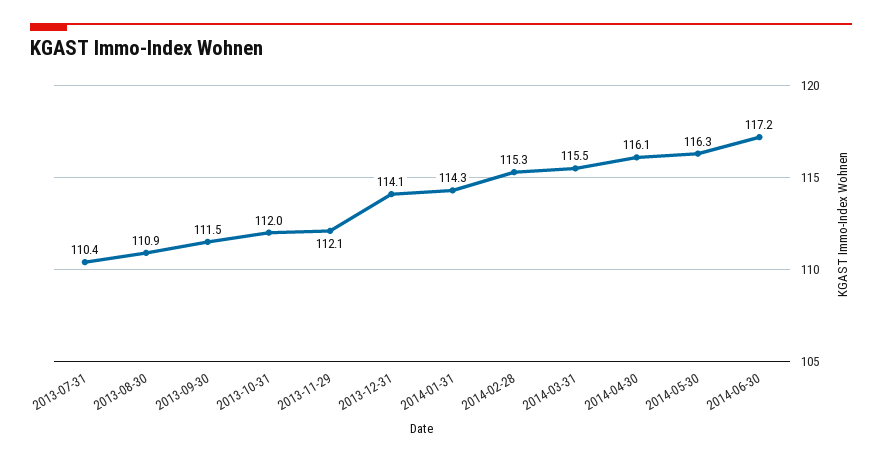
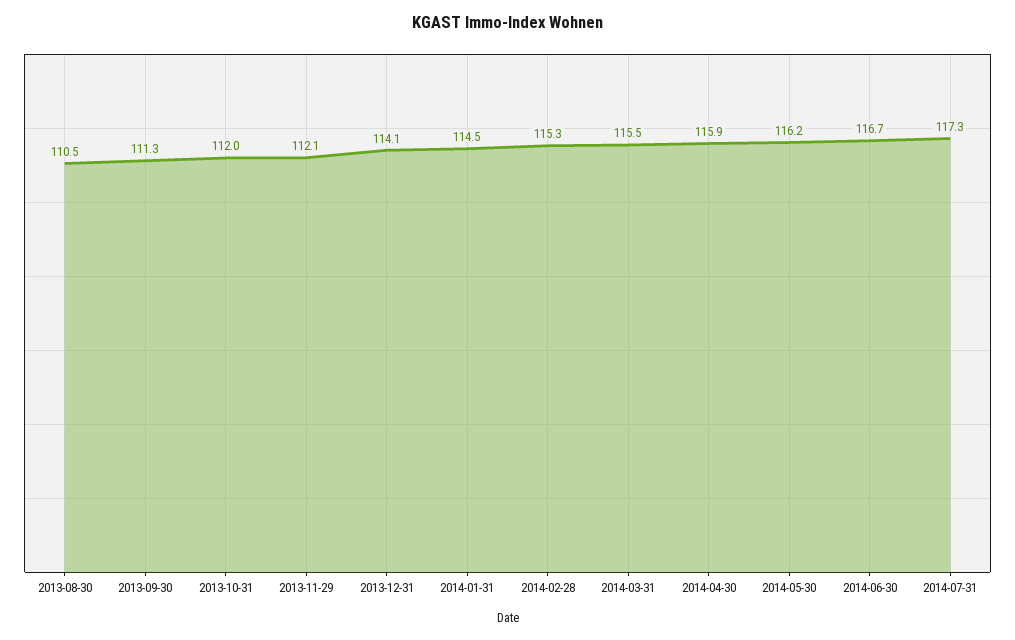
2013-07-31: 110.4 -> none
2013-08-30: 110.9 -> 110.5
2013-09-30: 111.5 -> 111.3
2014-01-31: 114.3 -> 114.5
2014-04-30: 116.1 -> 115.9
2014-05-30: 116.3 -> 116.2
2014-06-30: 117.2 -> 116.7
2014-07-31: none -> 117.3

